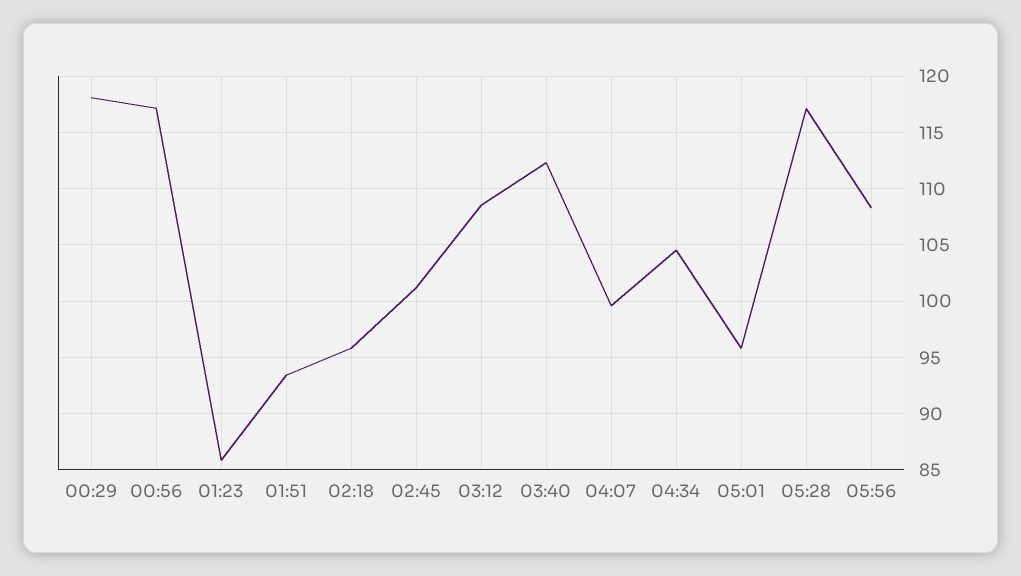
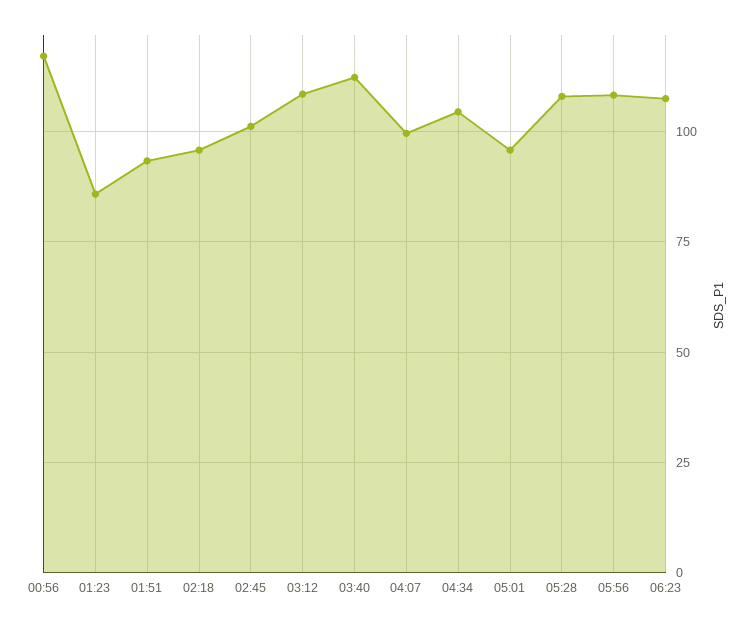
00:29: 118 -> none
05:28: 117 -> 107.5
06:23: none -> 107.5

